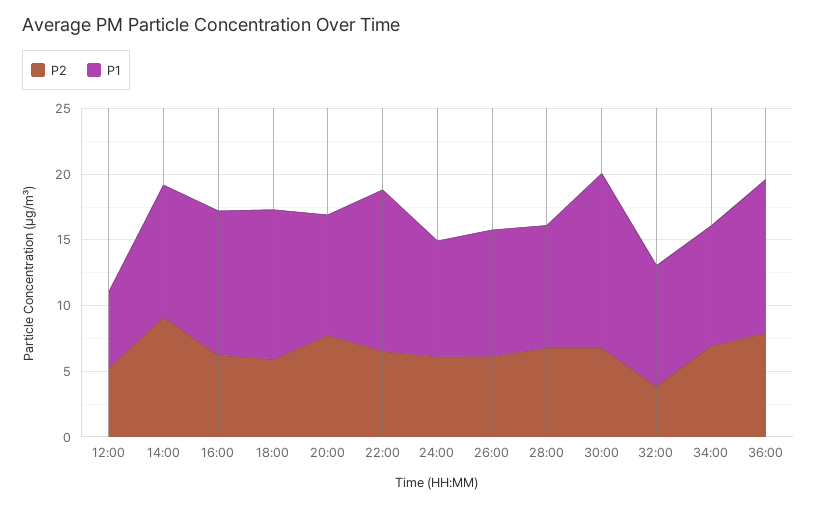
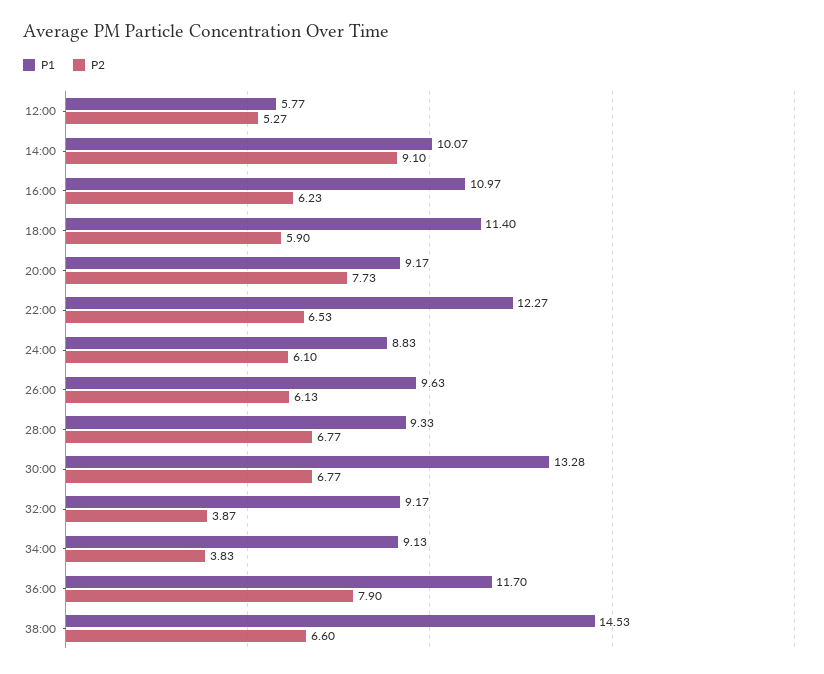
P2, 34:00: 7 -> 3.83
P1, 38:00: none -> 14.53
P2, 38:00: none -> 6.6

